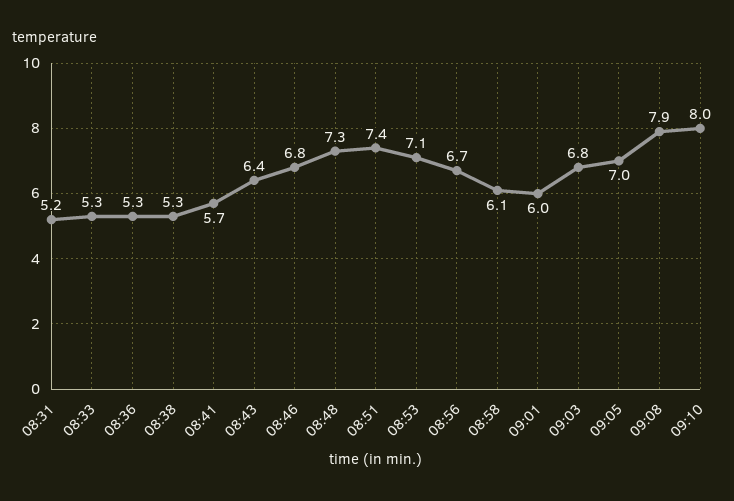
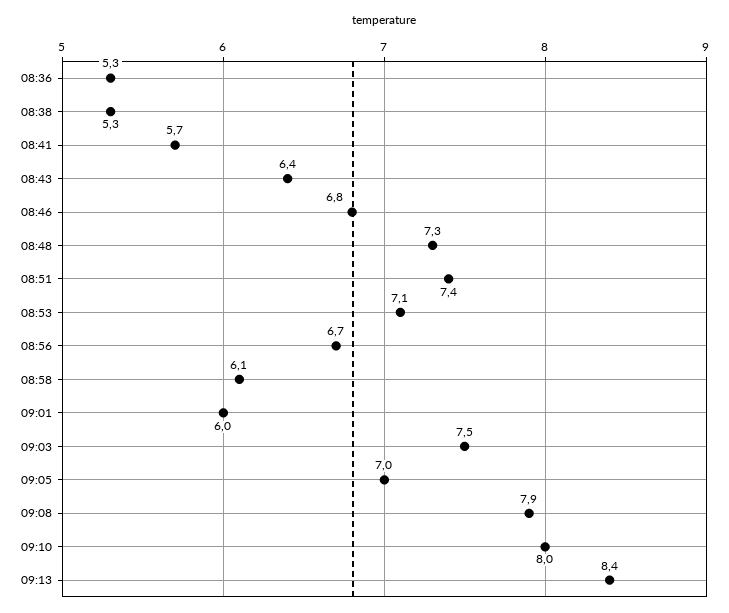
08:31: 5.2 -> none
08:33: 5.3 -> none
09:03: 6.8 -> 7.5
09:13: none -> 8.4

